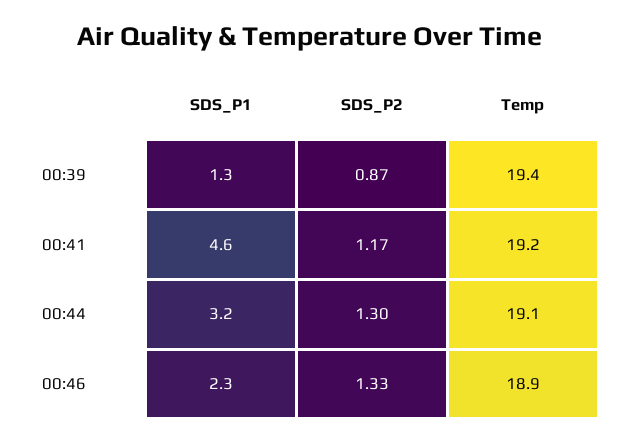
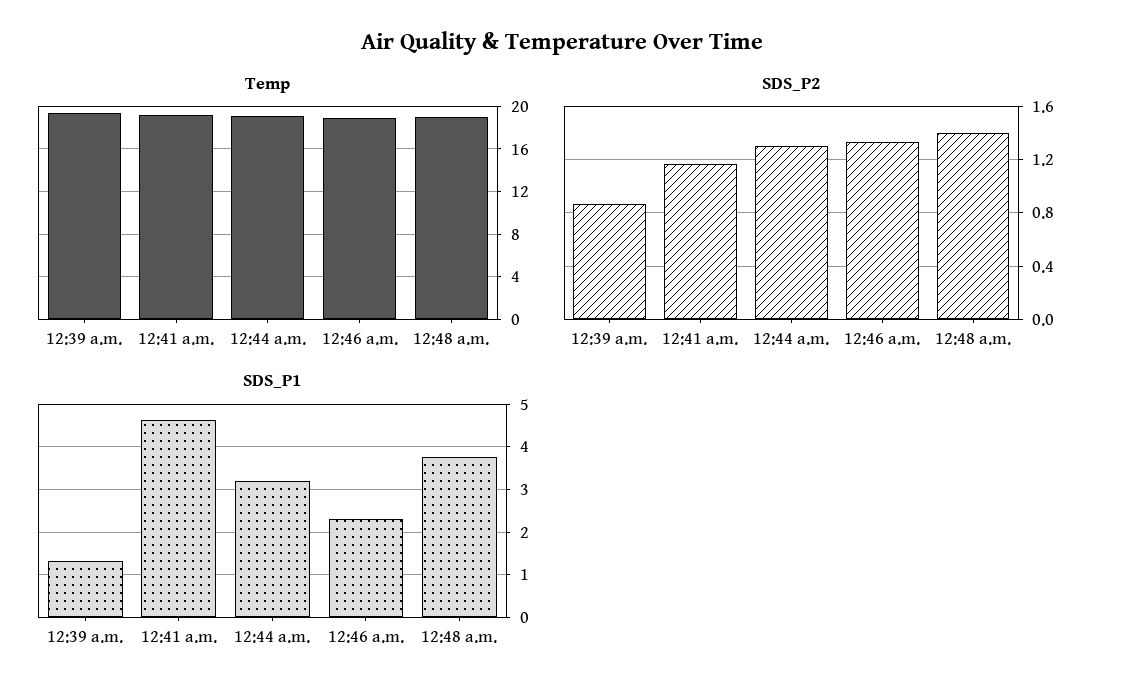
Temp, 12:48 a.m.: none -> 19
SDS_P2, 12:48 a.m.: none -> 1.4
SDS_P1, 12:48 a.m.: none -> 3.8

